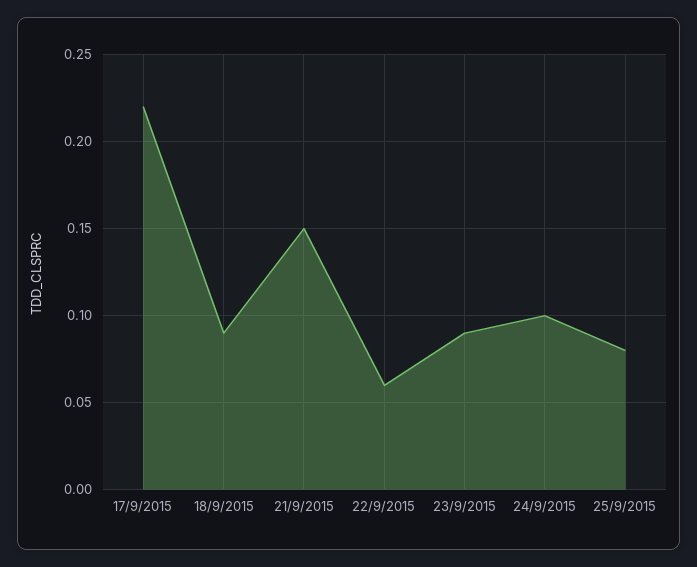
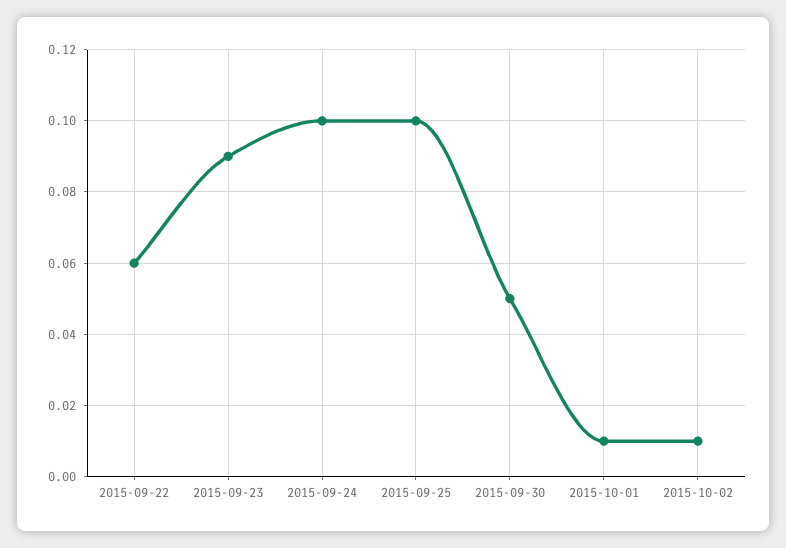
17/9/2015: 0.22 -> none
18/9/2015: 0.09 -> none
21/9/2015: 0.15 -> none
25/9/2015: 0.08 -> 0.1
2015-09-30: none -> 0.05
2015-10-01: none -> 0.01
2015-10-02: none -> 0.01

